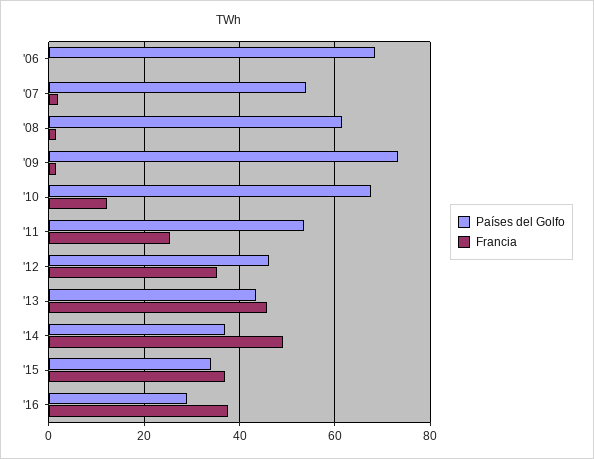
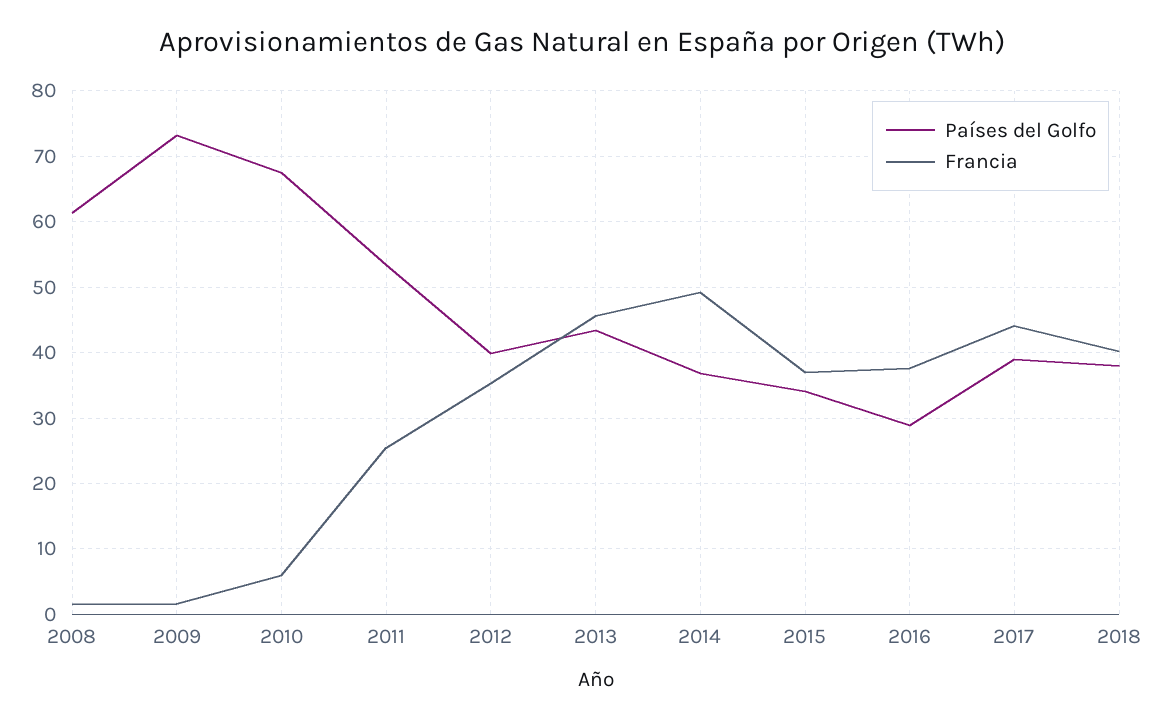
Países del Golfo, '06: 68 -> none
Francia, '06: 0 -> none
Países del Golfo, '07: 54 -> none
Francia, '07: 2 -> none
Francia, '10: 12 -> 6
Países del Golfo, '12: 46 -> 40
Países del Golfo, 2017: none -> 39
Francia, 2017: none -> 44
Países del Golfo, 2018: none -> 38
Francia, 2018: none -> 40

